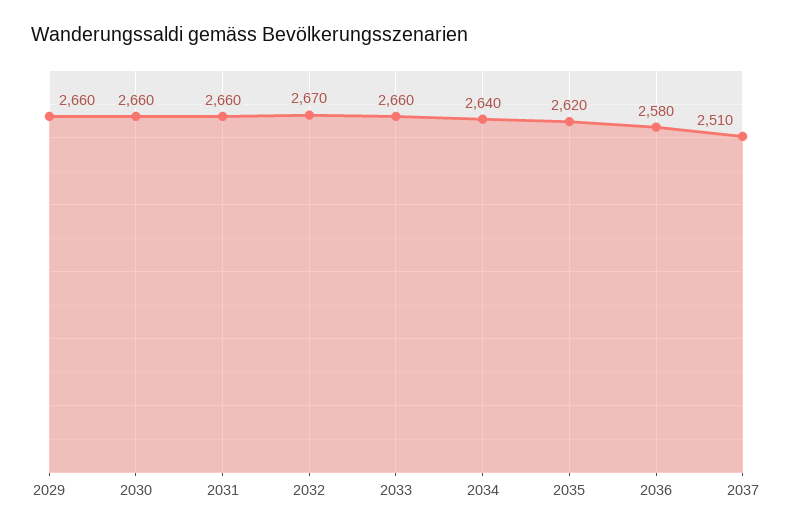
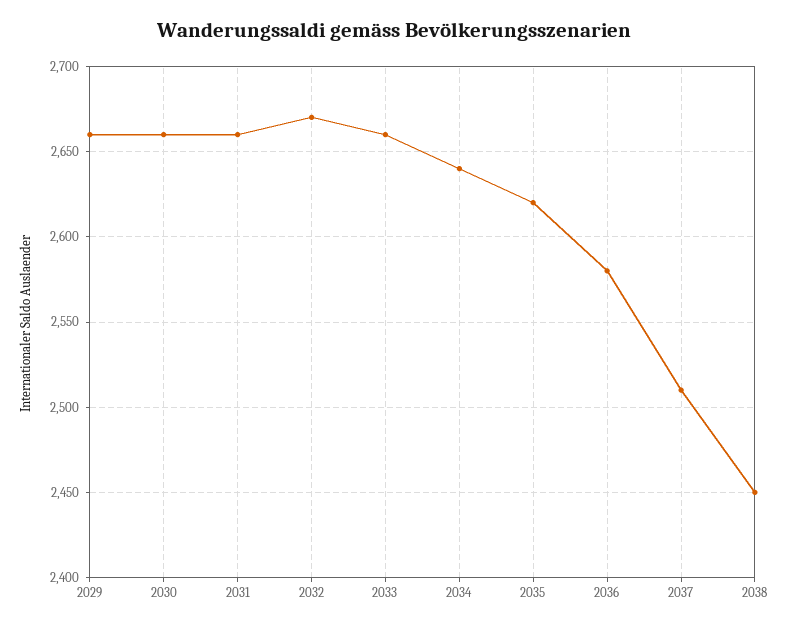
2038: none -> 2450

